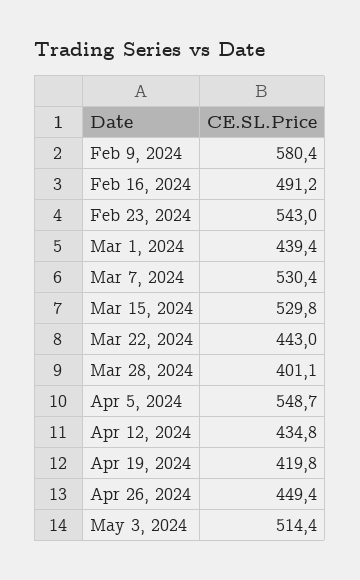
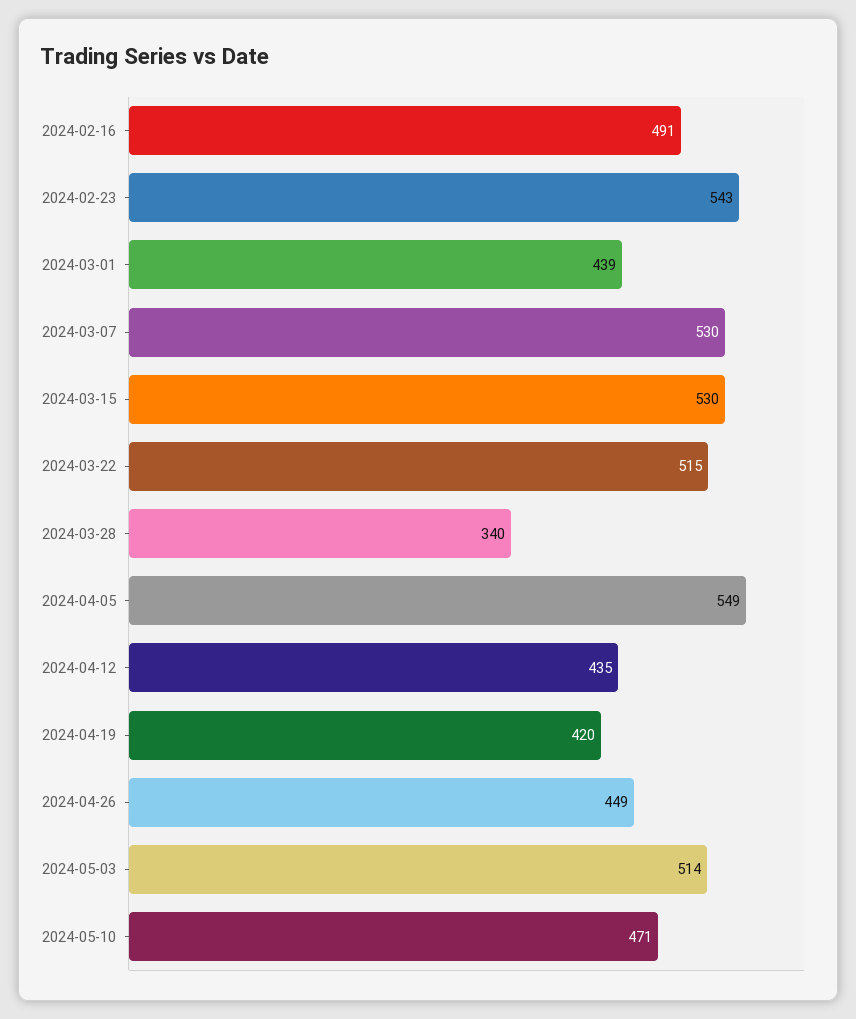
Feb 9, 2024: 580.4 -> none
Mar 22, 2024: 443 -> 515
Mar 28, 2024: 401.1 -> 340
2024-05-10: none -> 471

